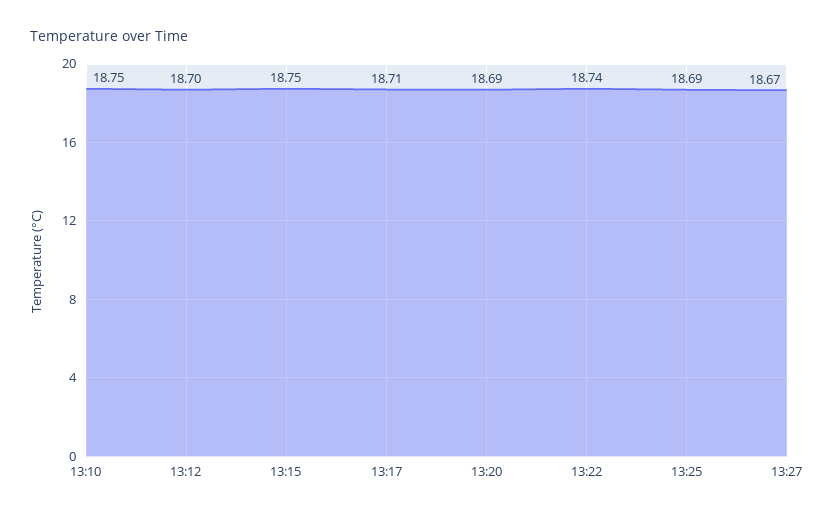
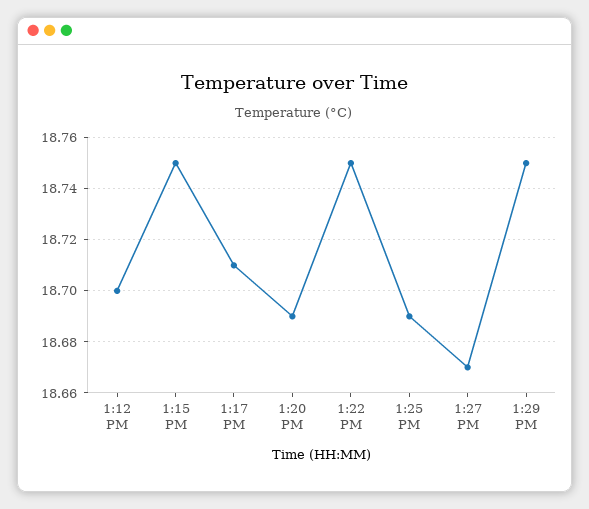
13:10: 18.75 -> none
13:22: 18.74 -> 18.75
1:29 PM: none -> 18.75

